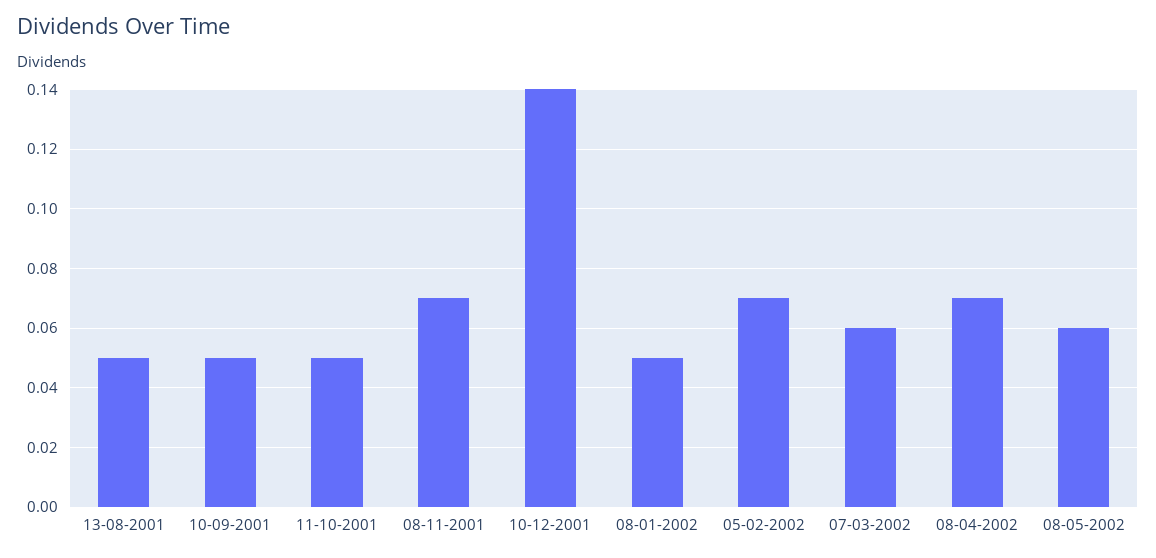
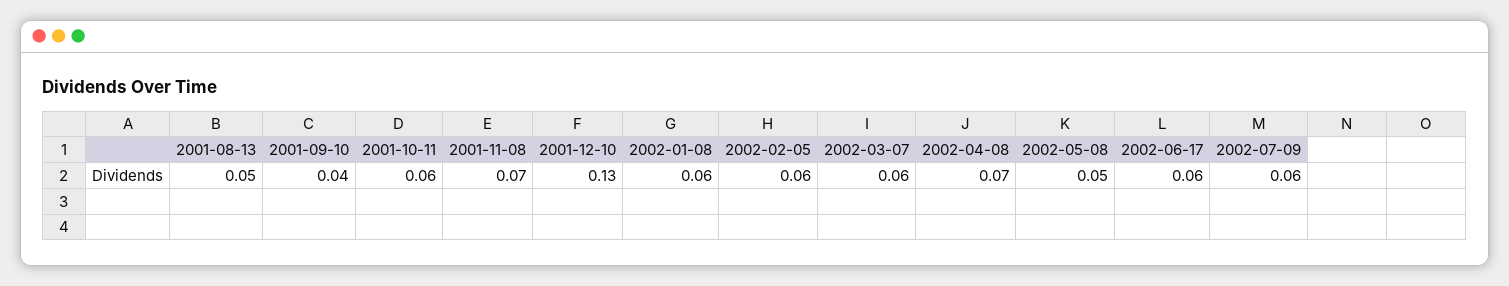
10-09-2001: 0.05 -> 0.04
11-10-2001: 0.05 -> 0.06
10-12-2001: 0.14 -> 0.13
08-01-2002: 0.05 -> 0.06
05-02-2002: 0.07 -> 0.06
08-05-2002: 0.06 -> 0.05
2002-06-17: none -> 0.06
2002-07-09: none -> 0.06

